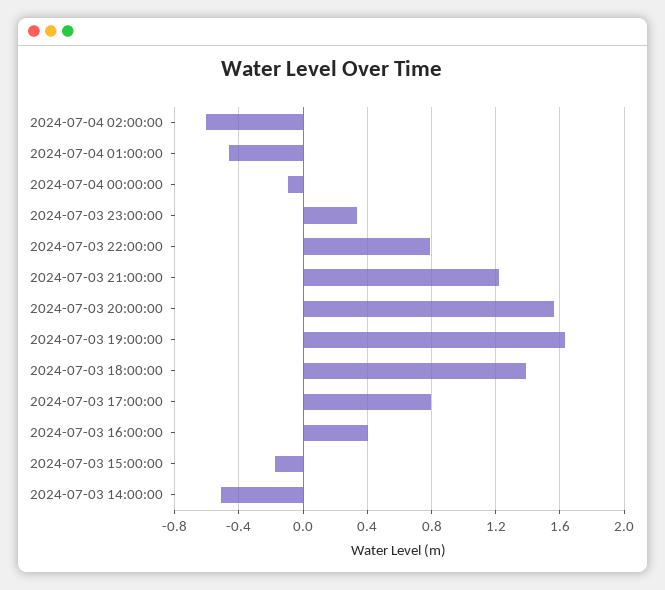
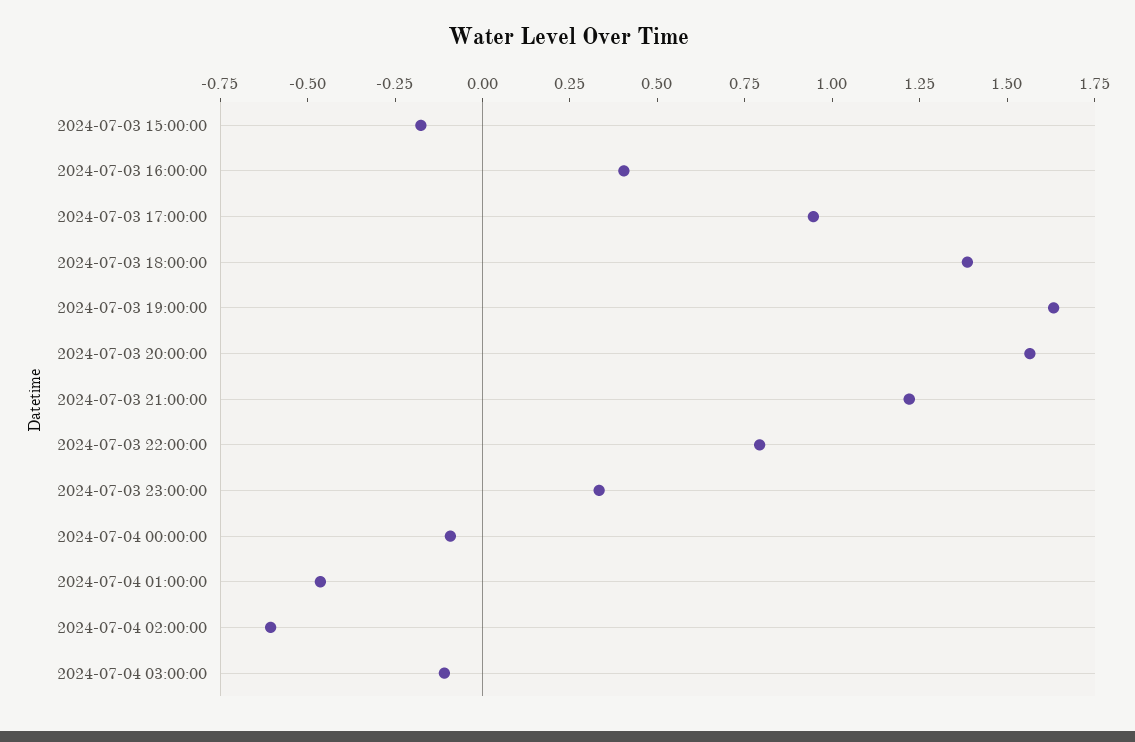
2024-07-03 17:00:00: 0.8 -> 0.95
2024-07-03 14:00:00: -0.5 -> none
2024-07-04 03:00:00: none -> -0.1

